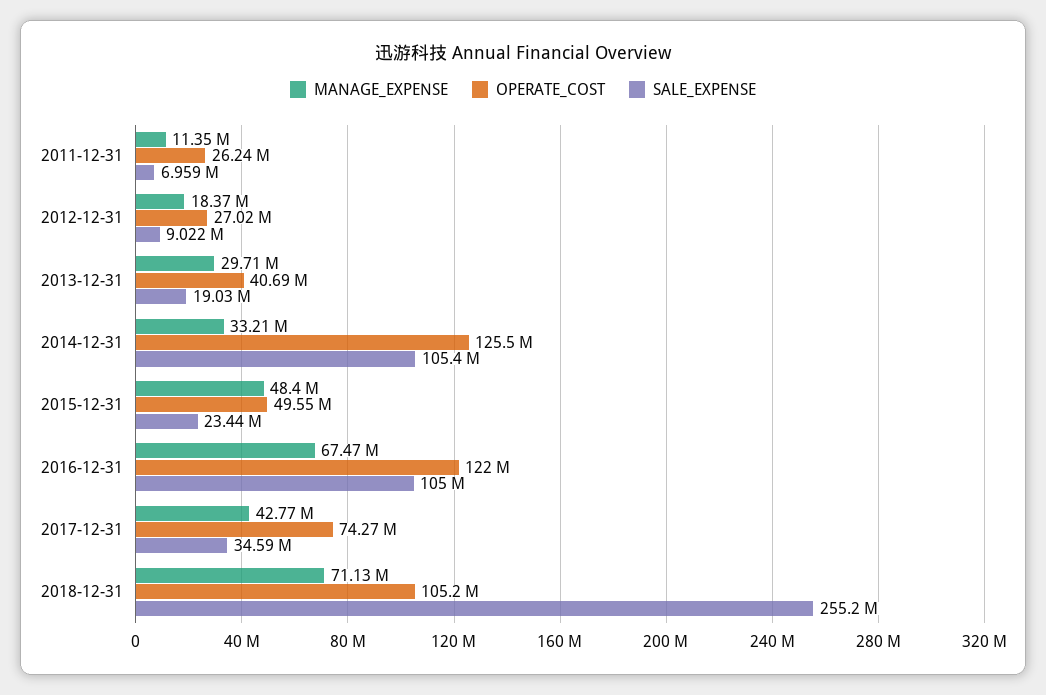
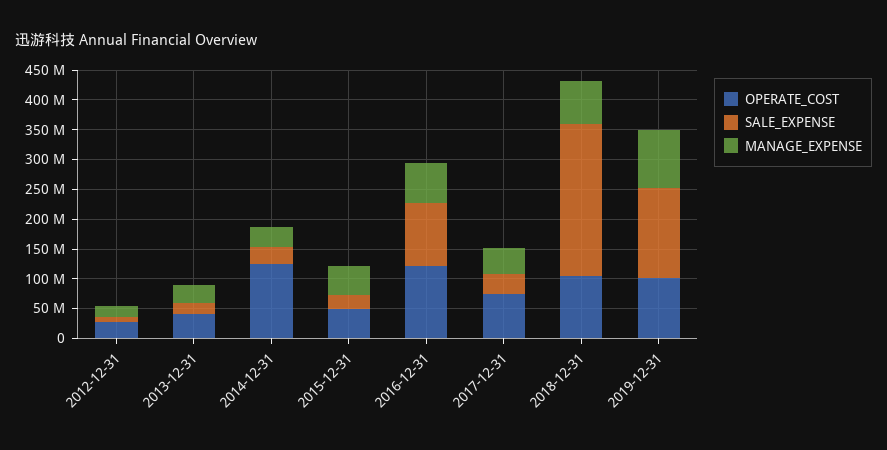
MANAGE_EXPENSE, 2011-12-31: 11350000 -> none
OPERATE_COST, 2011-12-31: 26240000 -> none
SALE_EXPENSE, 2011-12-31: 6959000 -> none
SALE_EXPENSE, 2014-12-31: 105400000 -> 25000000
OPERATE_COST, 2019-12-31: none -> 100000000
SALE_EXPENSE, 2019-12-31: none -> 150000000
MANAGE_EXPENSE, 2019-12-31: none -> 100000000

